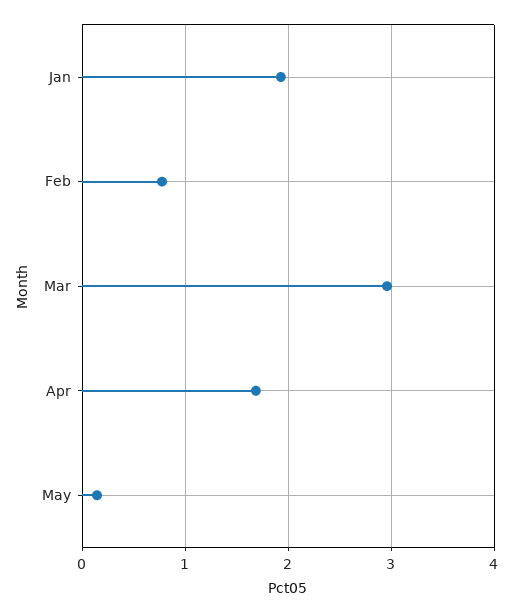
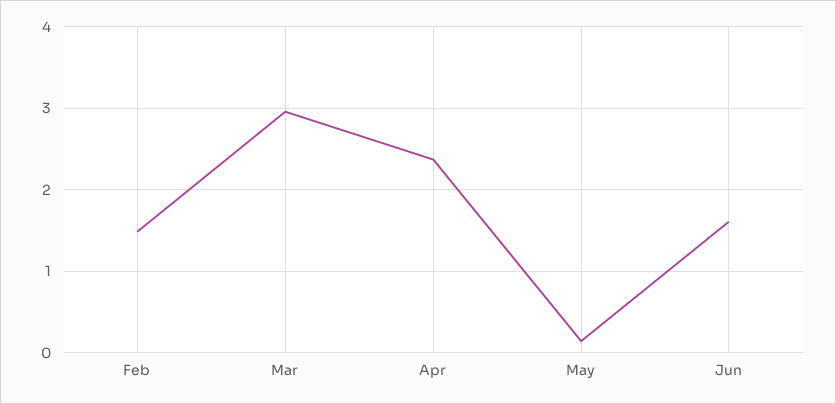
Jan: 1.9 -> none
Feb: 0.8 -> 1.5
Apr: 1.7 -> 2.4
Jun: none -> 1.6

